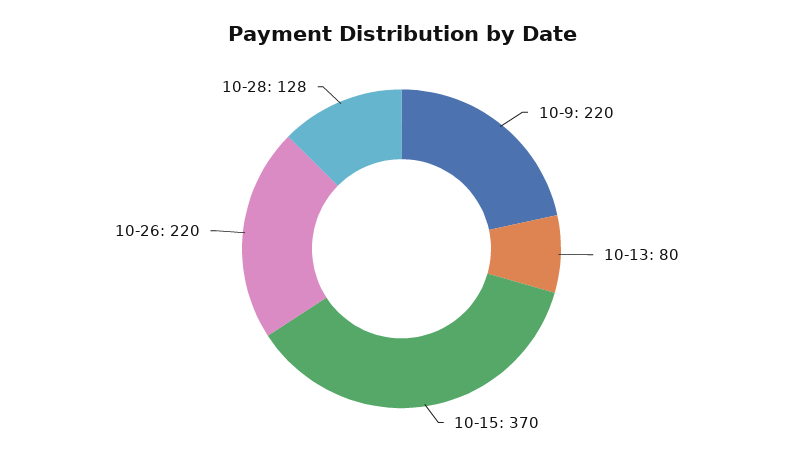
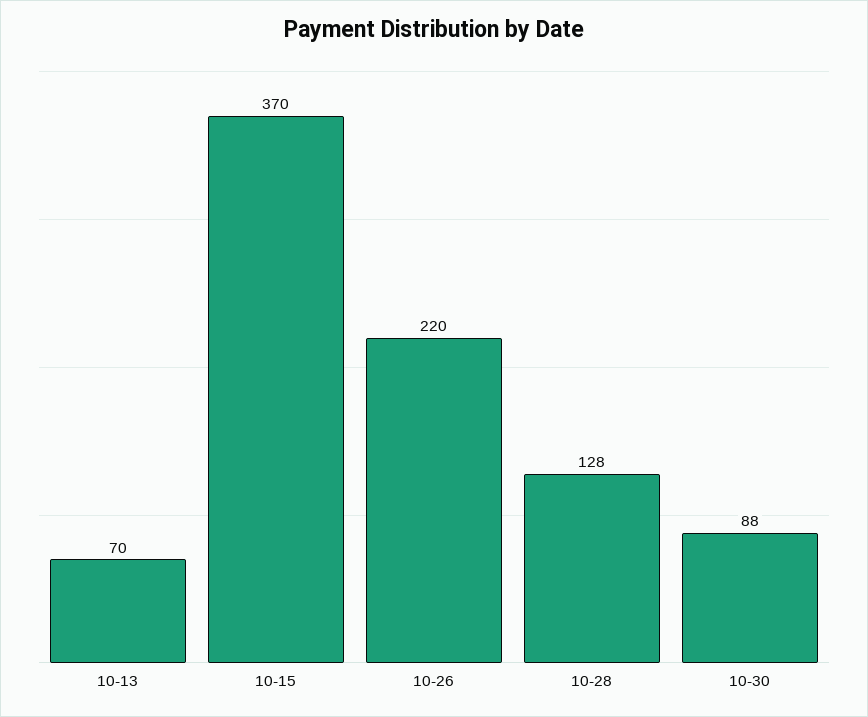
10-9: 220 -> none
10-13: 80 -> 70
10-30: none -> 88

